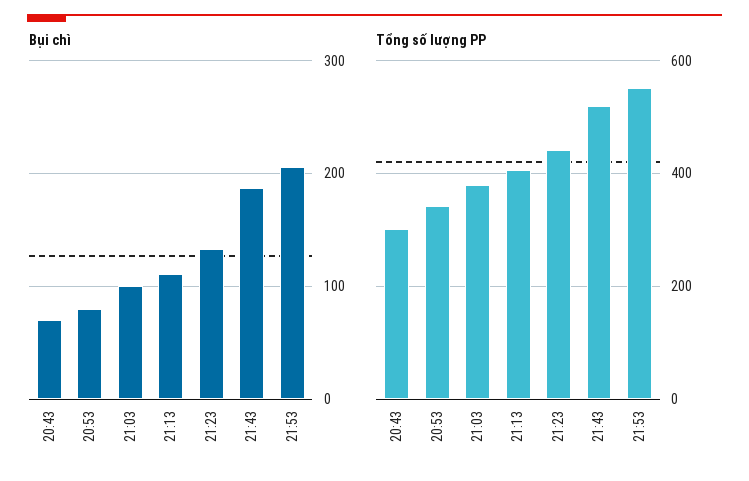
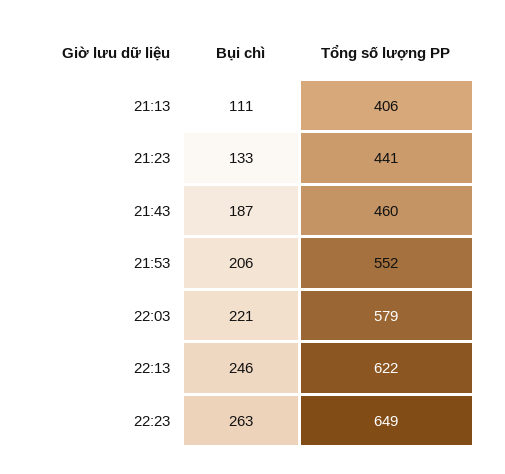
Bụi chì, 20:43: 70 -> none
Bụi chì, 20:53: 80 -> none
Bụi chì, 21:03: 100 -> none
Tổng số lượng PP, 20:43: 300 -> none
Tổng số lượng PP, 20:53: 340 -> none
Tổng số lượng PP, 21:03: 380 -> none
Tổng số lượng PP, 21:43: 520 -> 460
Bụi chì, 22:03: none -> 221
Tổng số lượng PP, 22:03: none -> 579
Bụi chì, 22:13: none -> 246
Tổng số lượng PP, 22:13: none -> 622
Bụi chì, 22:23: none -> 263
Tổng số lượng PP, 22:23: none -> 649

